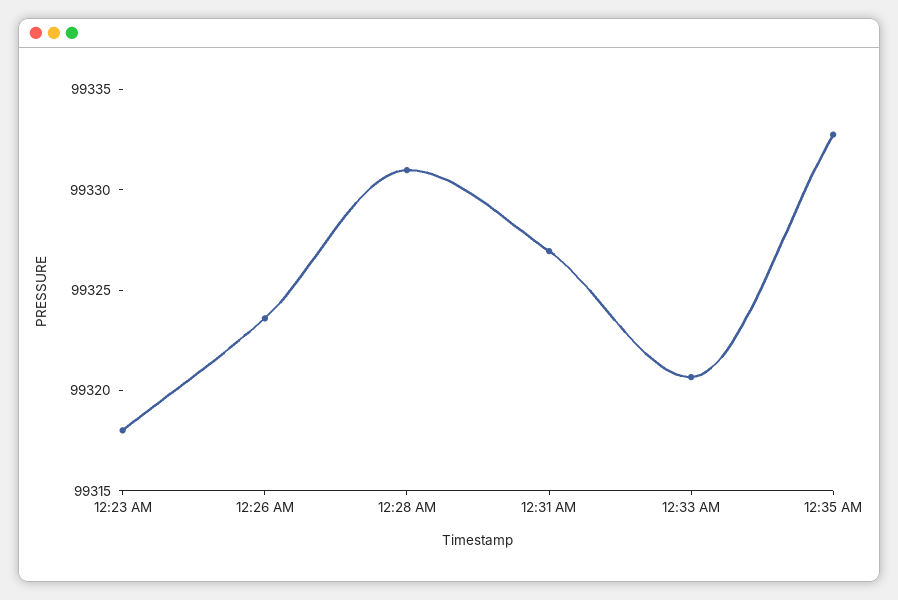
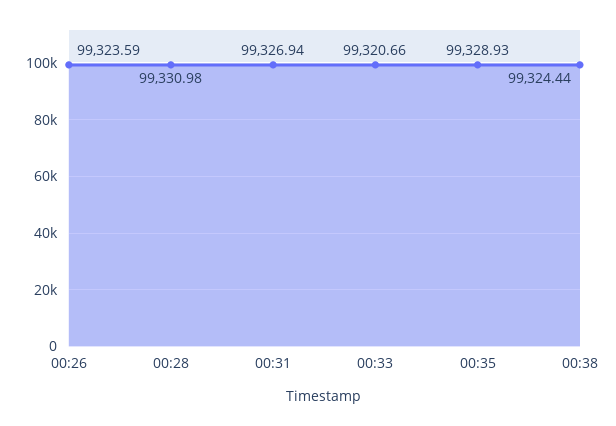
12:23 AM: 99318 -> none
12:35 AM: 99333 -> 99328.93
00:38: none -> 99324.44

